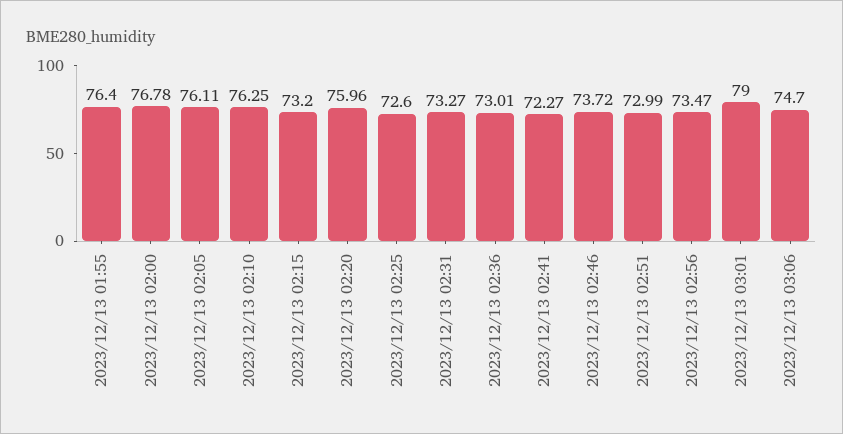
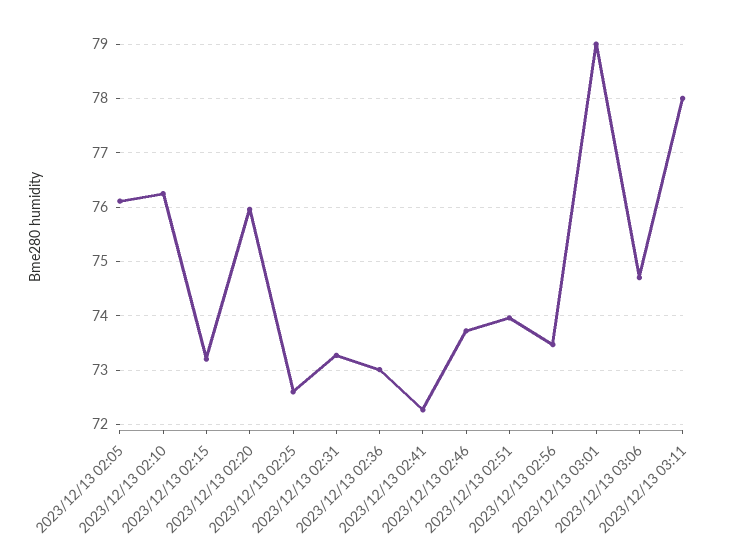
2023/12/13 01:55: 76.4 -> none
2023/12/13 02:00: 76.78 -> none
2023/12/13 02:51: 72.99 -> 74
2023/12/13 03:11: none -> 78

